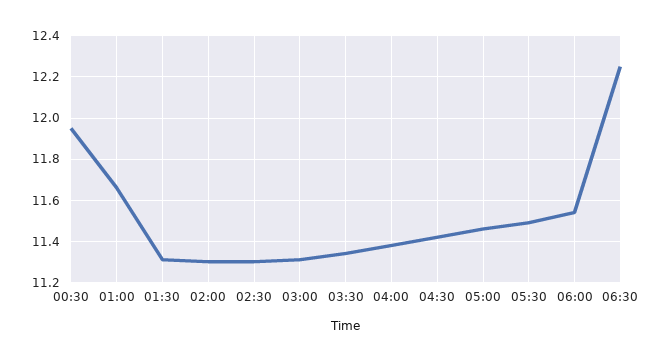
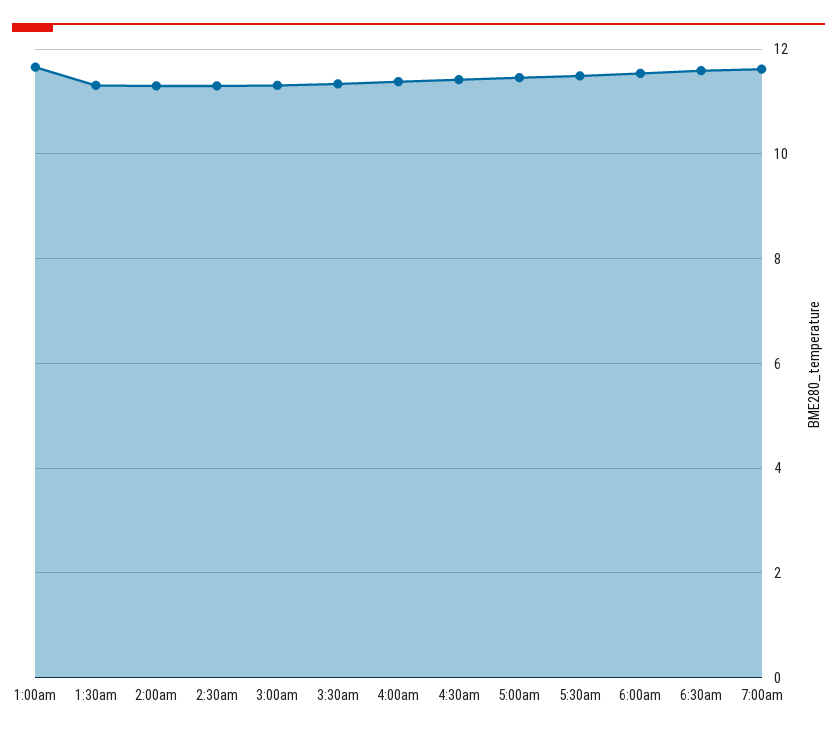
00:30: 11.95 -> none
06:30: 12.25 -> 11.6
7:00am: none -> 11.6

